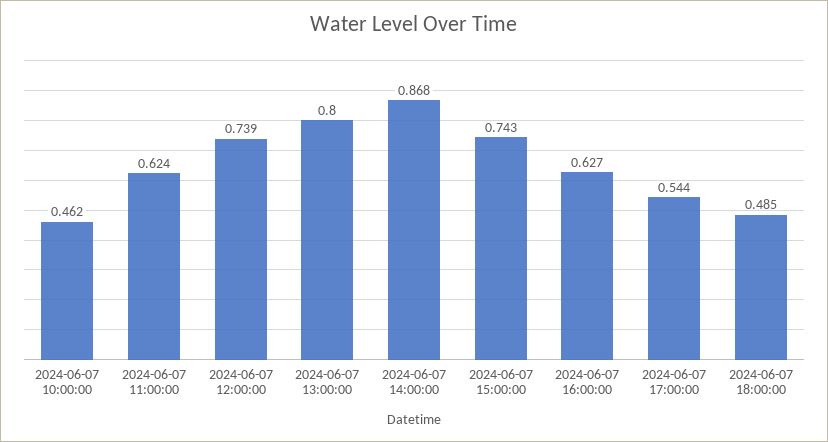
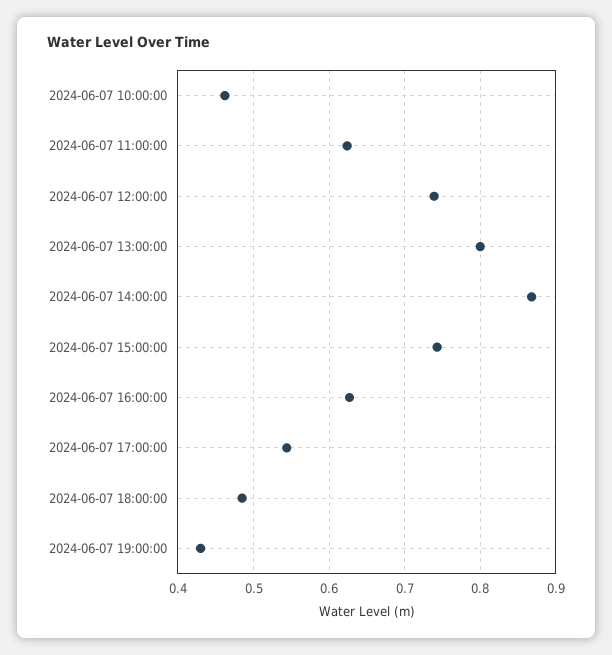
2024-06-07 19:00:00: none -> 0.43

